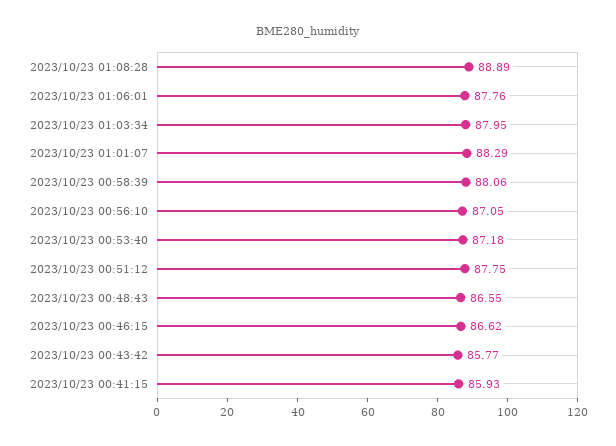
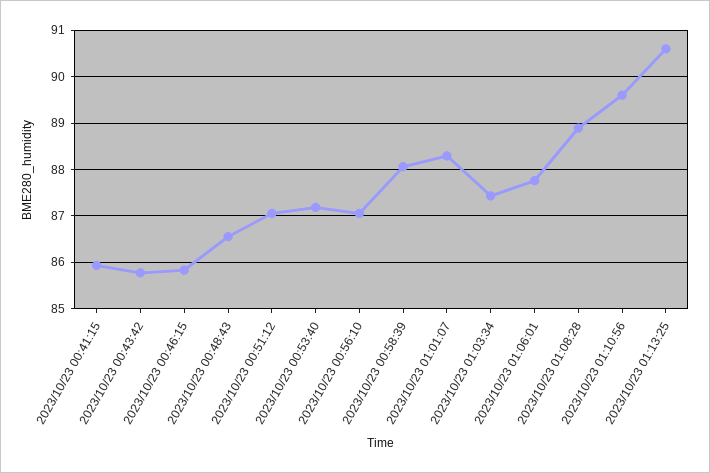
2023/10/23 01:03:34: 87.95 -> 87.4
2023/10/23 00:51:12: 87.75 -> 87
2023/10/23 00:46:15: 86.62 -> 85.8
2023/10/23 01:10:56: none -> 89.6
2023/10/23 01:13:25: none -> 90.6

